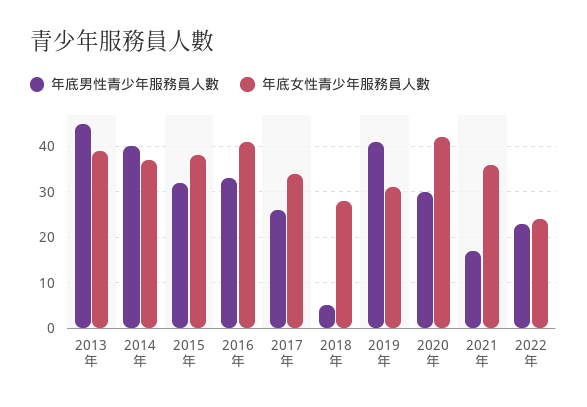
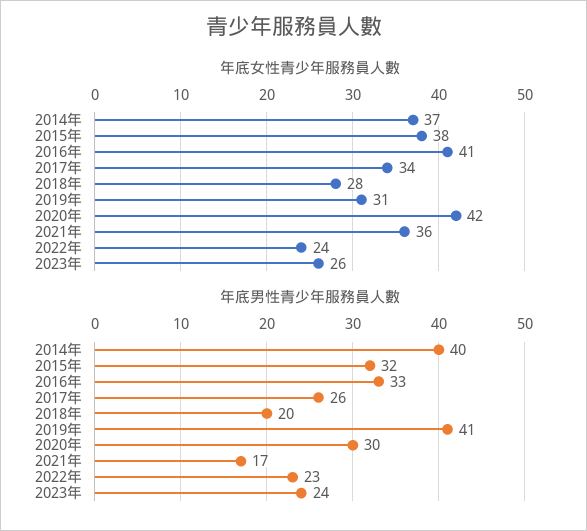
年底男性青少年服務員人數, 2013年: 45 -> none
年底女性青少年服務員人數, 2013年: 40 -> none
年底男性青少年服務員人數, 2018年: 5 -> 20
年底女性青少年服務員人數, 2023年: none -> 26
年底男性青少年服務員人數, 2023年: none -> 24

